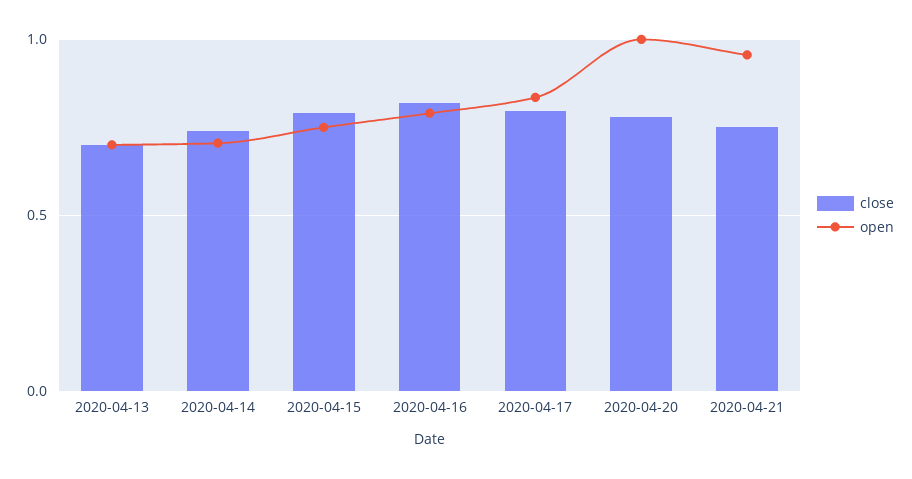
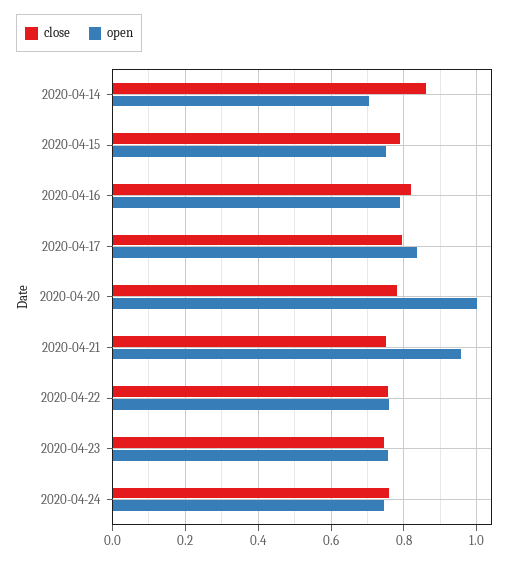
close, 2020-04-13: 0.7 -> none
open, 2020-04-13: 0.7 -> none
close, 2020-04-14: 0.75 -> 0.86
close, 2020-04-22: none -> 0.76
open, 2020-04-22: none -> 0.76
close, 2020-04-23: none -> 0.74
open, 2020-04-23: none -> 0.76
close, 2020-04-24: none -> 0.76
open, 2020-04-24: none -> 0.74

